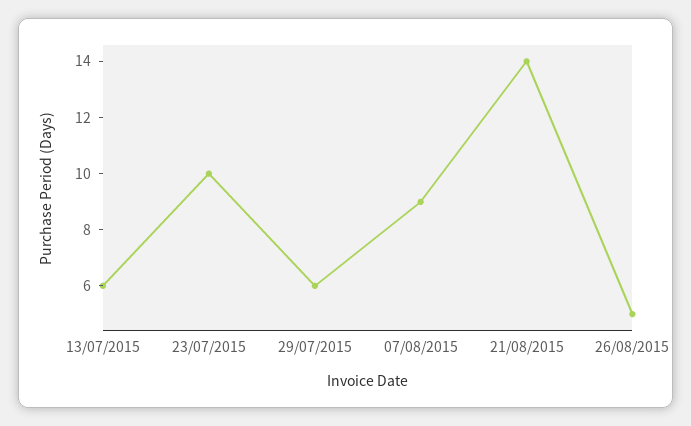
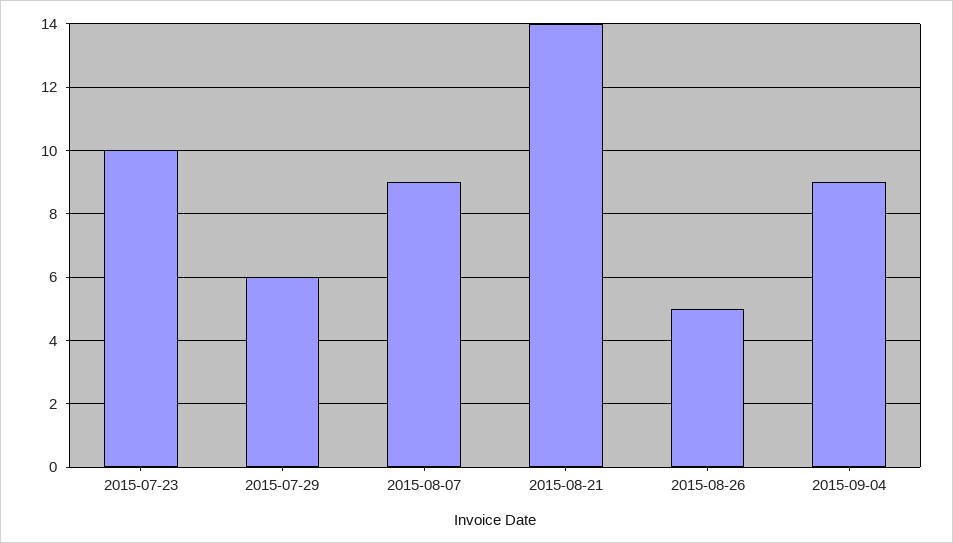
13/07/2015: 6 -> none
2015-09-04: none -> 9

